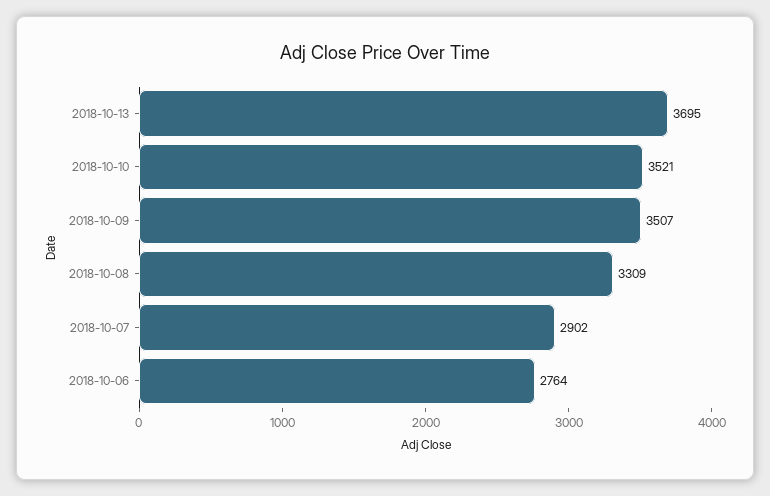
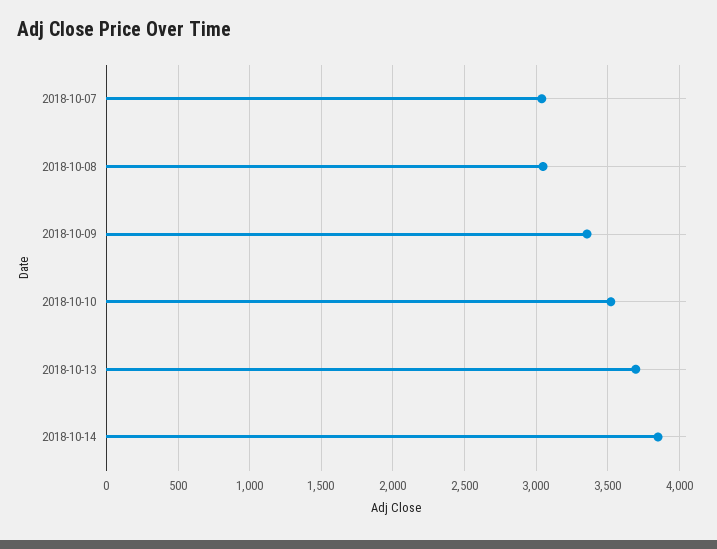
2018-10-09: 3507 -> 3350
2018-10-08: 3309 -> 3050
2018-10-07: 2902 -> 3050
2018-10-06: 2764 -> none
2018-10-14: none -> 3850

